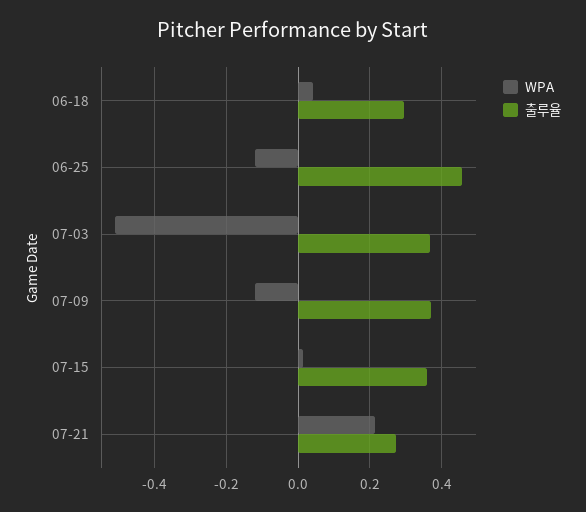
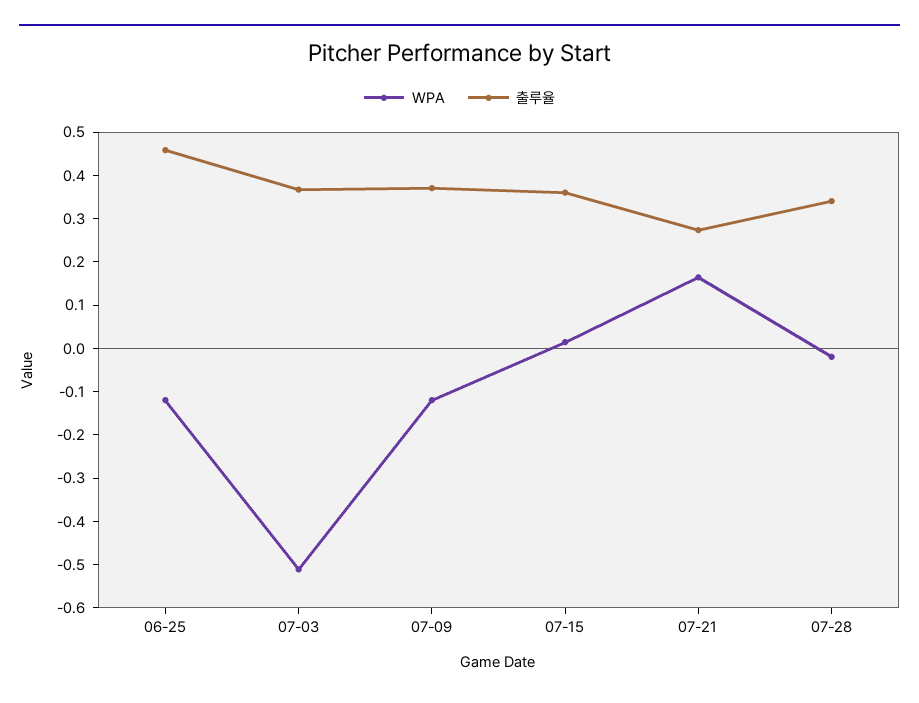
WPA, 06-18: 0.04 -> none
출루율, 06-18: 0.3 -> none
WPA, 07-21: 0.22 -> 0.16
WPA, 07-28: none -> -0.02
출루율, 07-28: none -> 0.34

